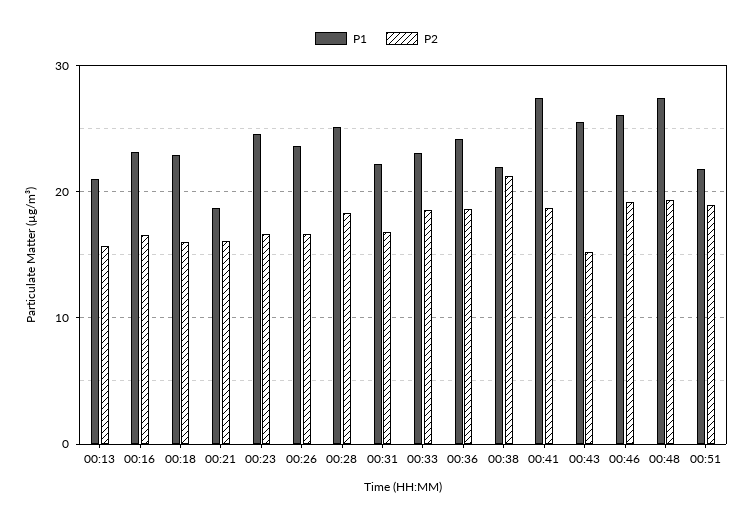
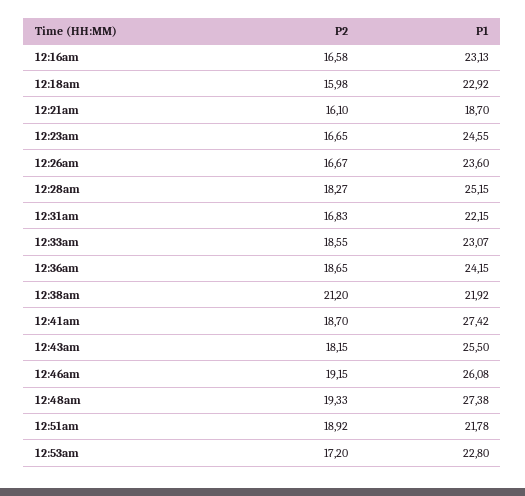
P1, 00:13: 21 -> none
P2, 00:13: 16 -> none
P2, 00:43: 15 -> 18.15
P2, 12:53am: none -> 17.2
P1, 12:53am: none -> 22.8

